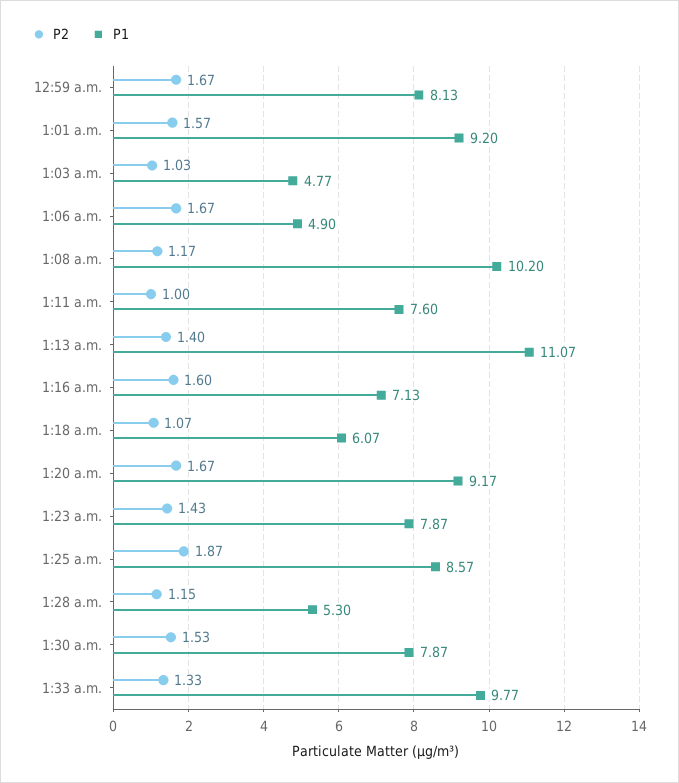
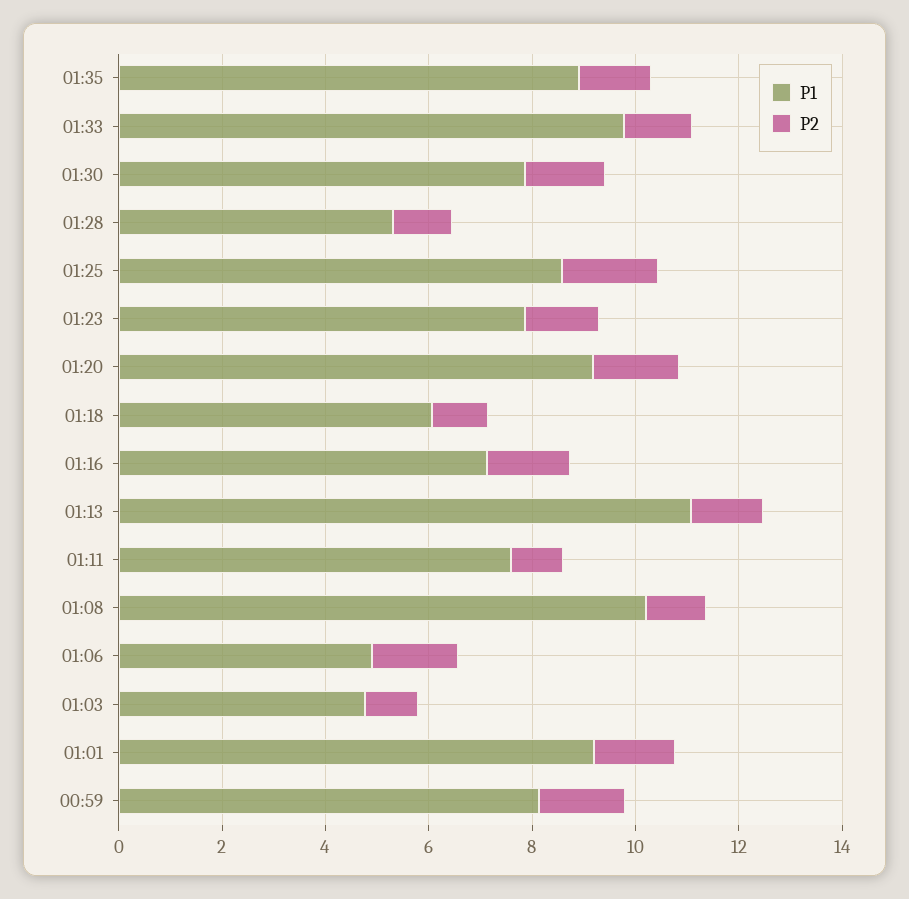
P1, 01:35: none -> 9
P2, 01:35: none -> 1.5

